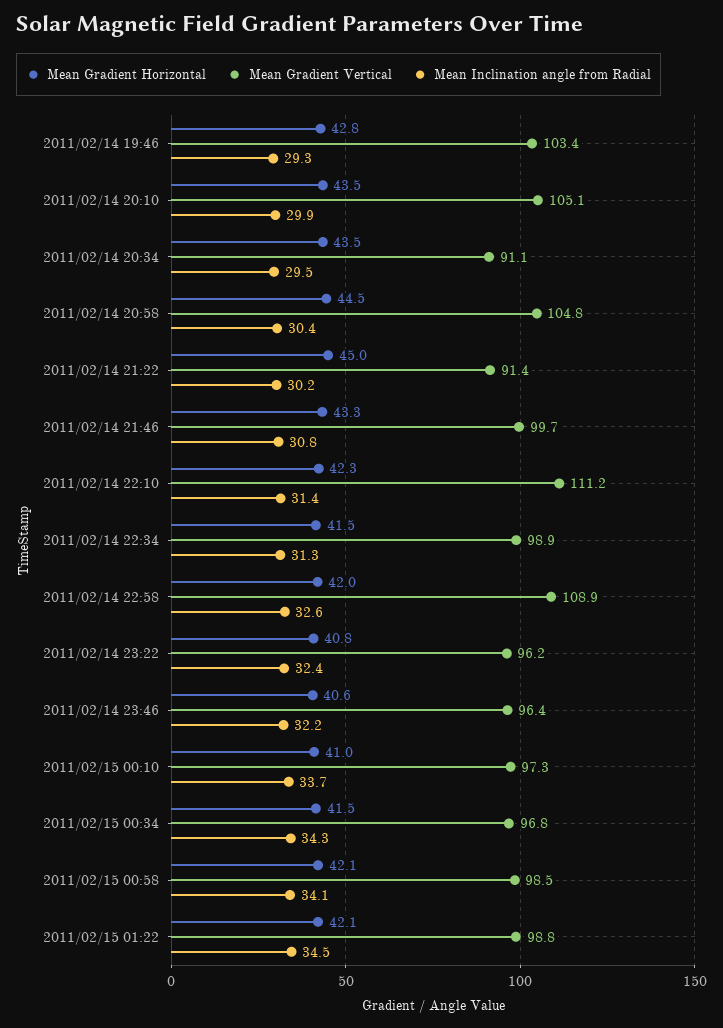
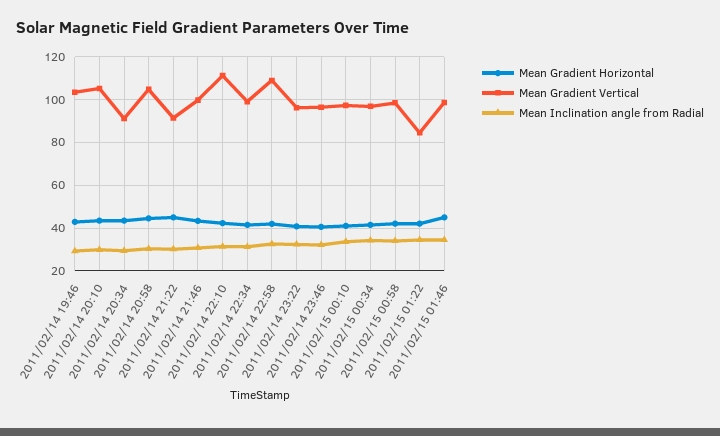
Mean Gradient Vertical, 2011/02/15 01:22: 98.8 -> 85
Mean Gradient Horizontal, 2011/02/15 01:46: none -> 45
Mean Gradient Vertical, 2011/02/15 01:46: none -> 100
Mean Inclination angle from Radial, 2011/02/15 01:46: none -> 35

